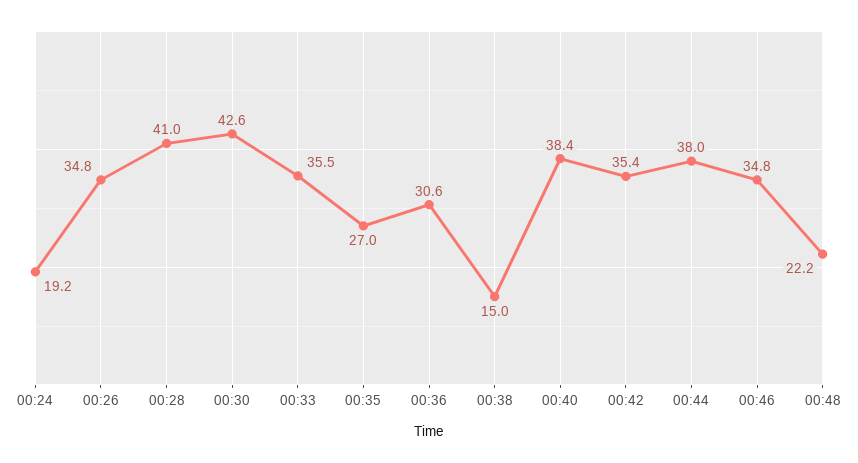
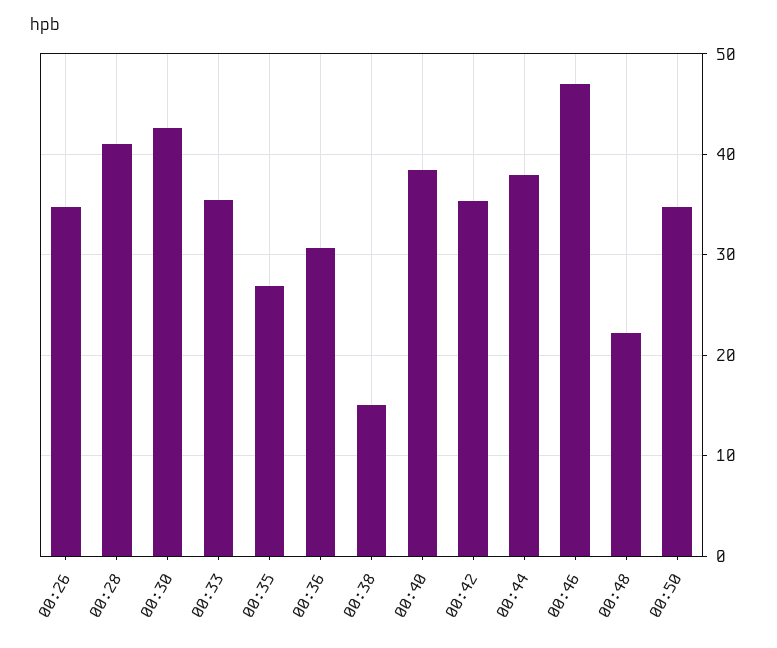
00:24: 19.2 -> none
00:46: 34.8 -> 47
00:50: none -> 35

